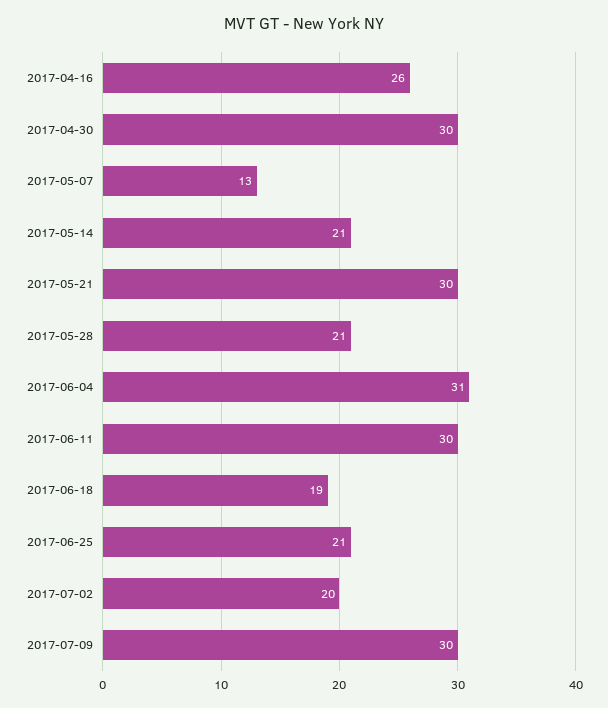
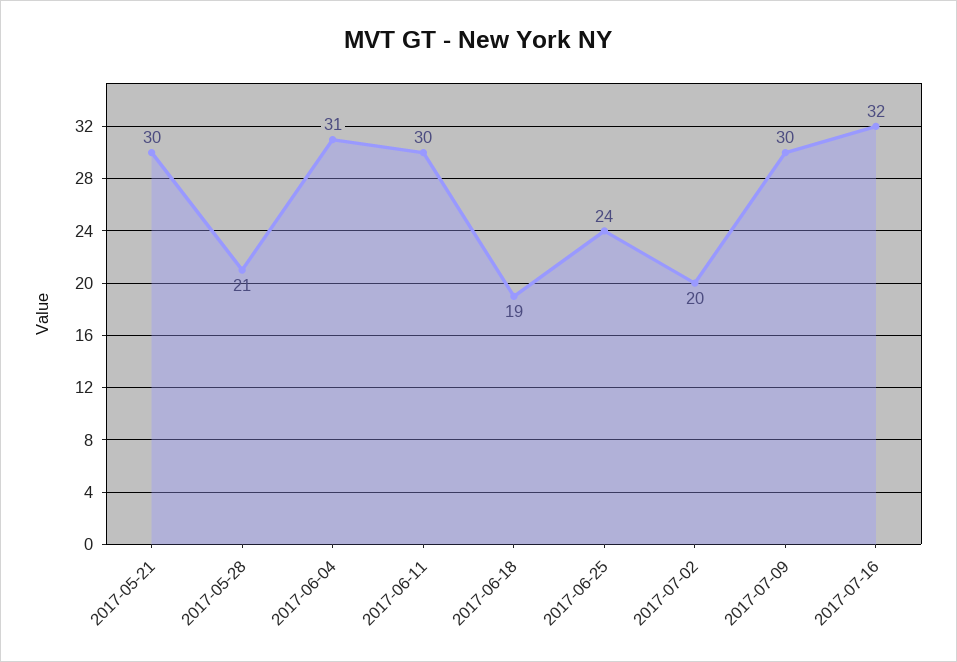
2017-04-16: 26 -> none
2017-04-30: 30 -> none
2017-05-07: 13 -> none
2017-05-14: 21 -> none
2017-06-25: 21 -> 24
2017-07-16: none -> 32

